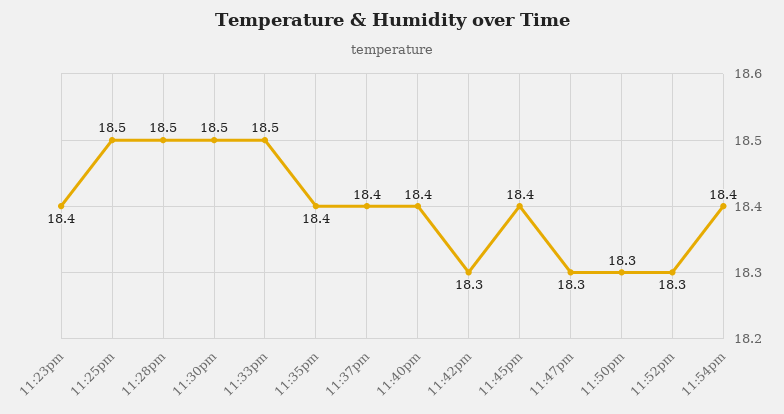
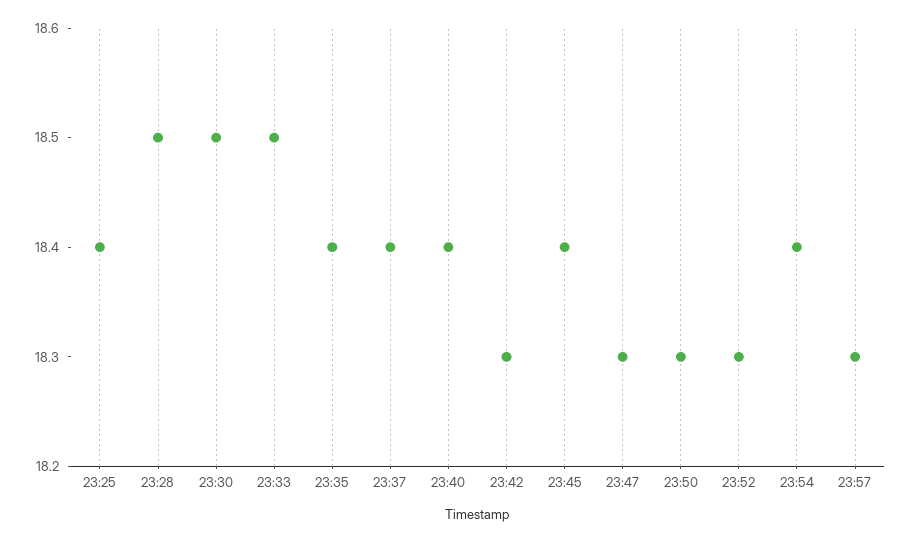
11:23pm: 18.4 -> none
11:25pm: 18.5 -> 18.4
23:57: none -> 18.3

